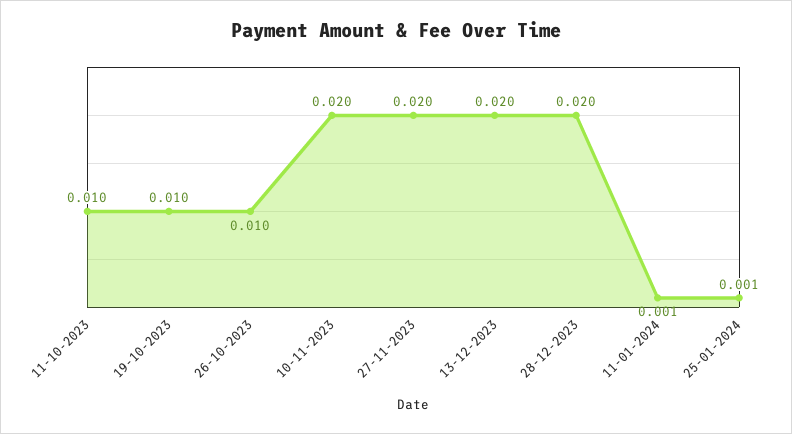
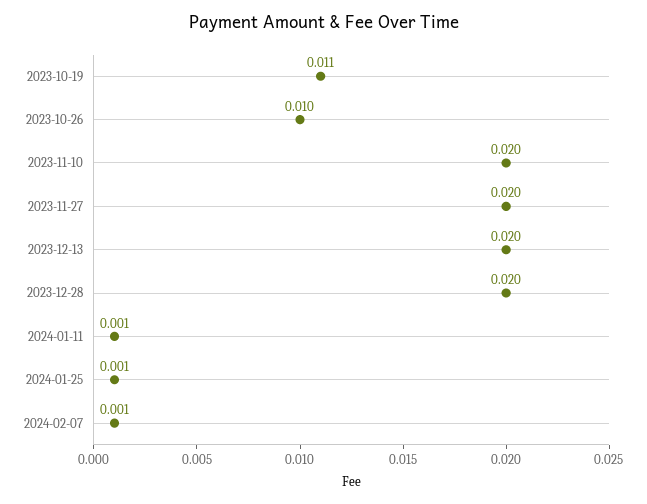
11-10-2023: 0.01 -> none
19-10-2023: 0.01 -> 0.011
2024-02-07: none -> 0.001

